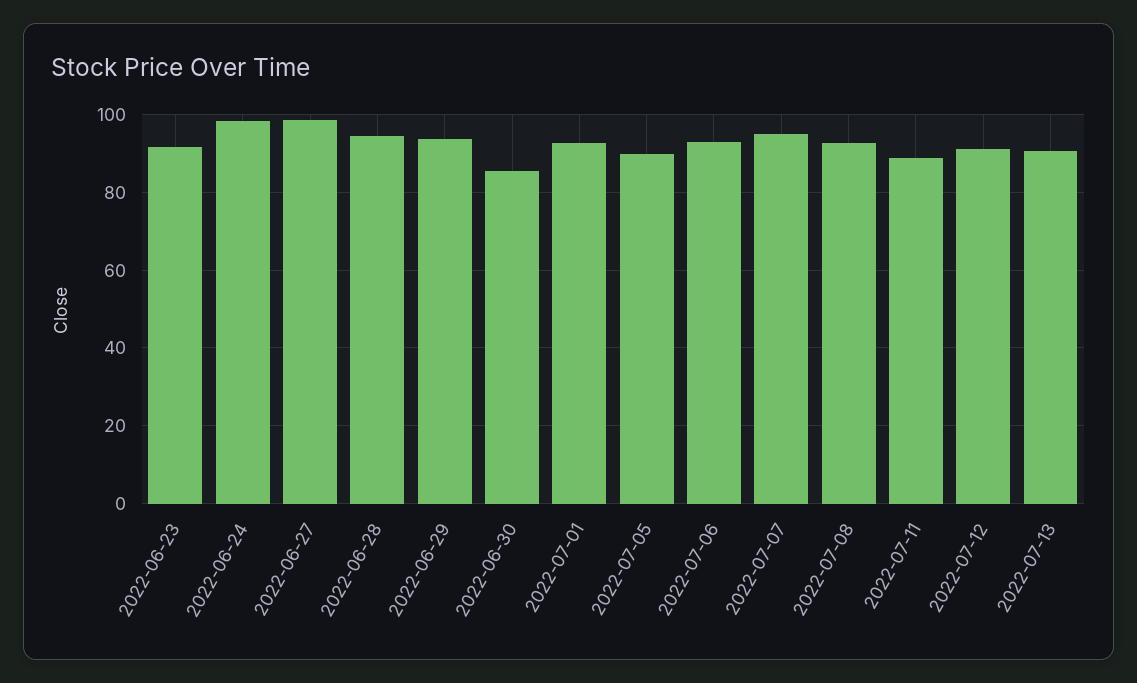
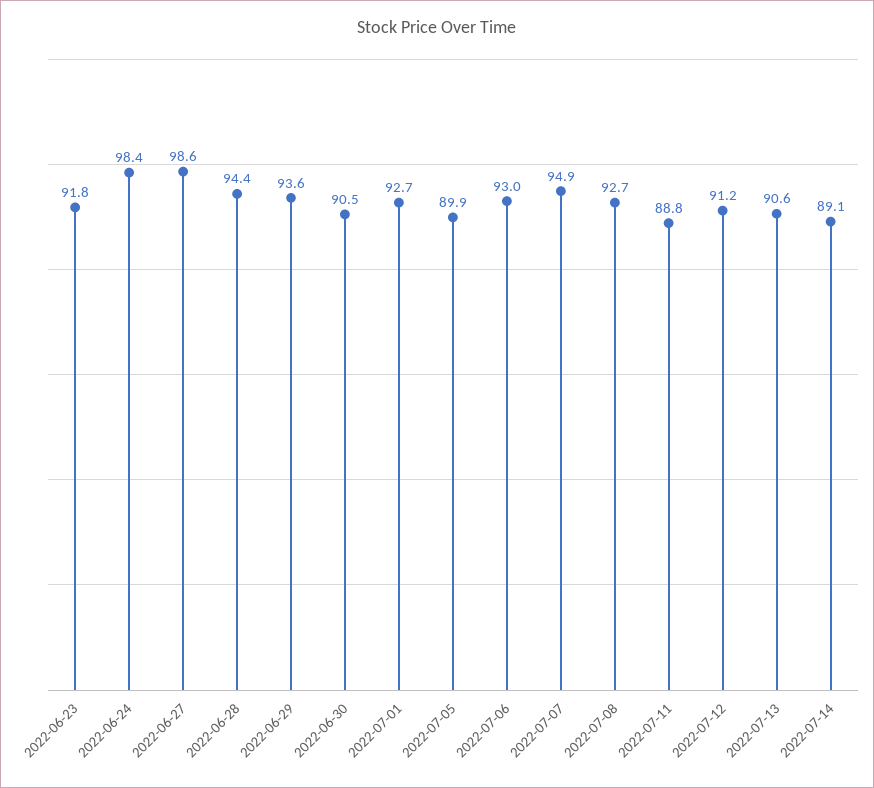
2022-06-30: 86 -> 90.5
2022-07-14: none -> 89.1

